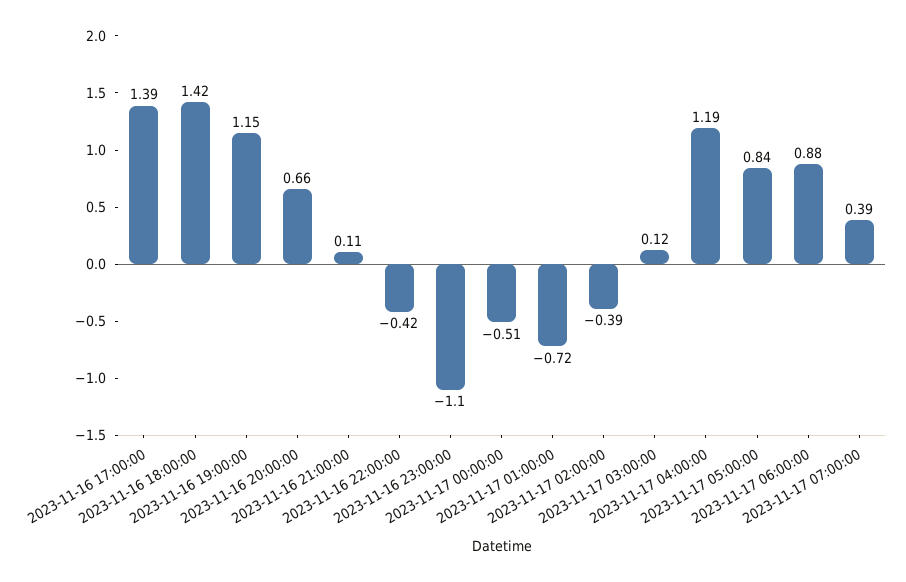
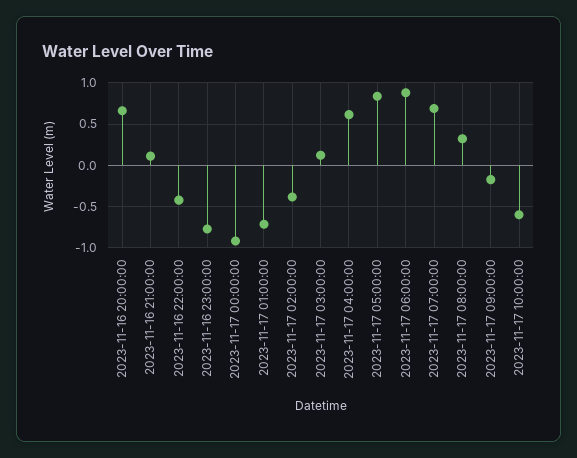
2023-11-16 17:00:00: 1.39 -> none
2023-11-16 18:00:00: 1.42 -> none
2023-11-16 19:00:00: 1.15 -> none
2023-11-16 23:00:00: -1.1 -> -0.8
2023-11-17 00:00:00: -0.51 -> -0.9
2023-11-17 04:00:00: 1.19 -> 0.6
2023-11-17 07:00:00: 0.39 -> 0.7
2023-11-17 08:00:00: none -> 0.3
2023-11-17 09:00:00: none -> -0.2
2023-11-17 10:00:00: none -> -0.6

